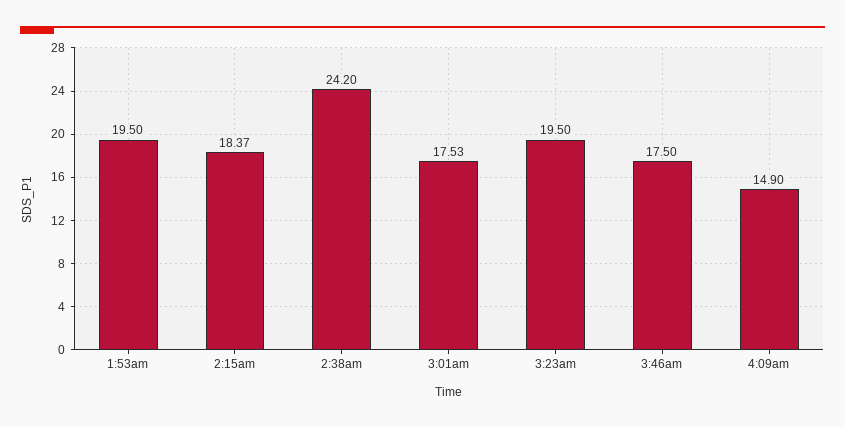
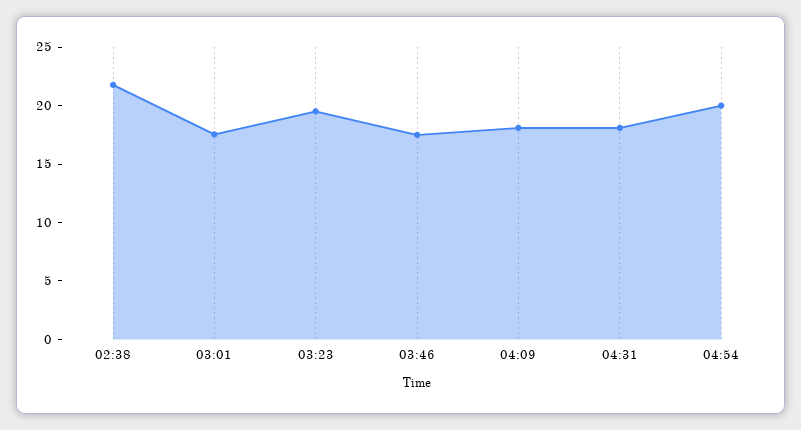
1:53am: 19.5 -> none
2:15am: 18.37 -> none
2:38am: 24.2 -> 22
4:09am: 14.9 -> 18
04:31: none -> 18
04:54: none -> 20

